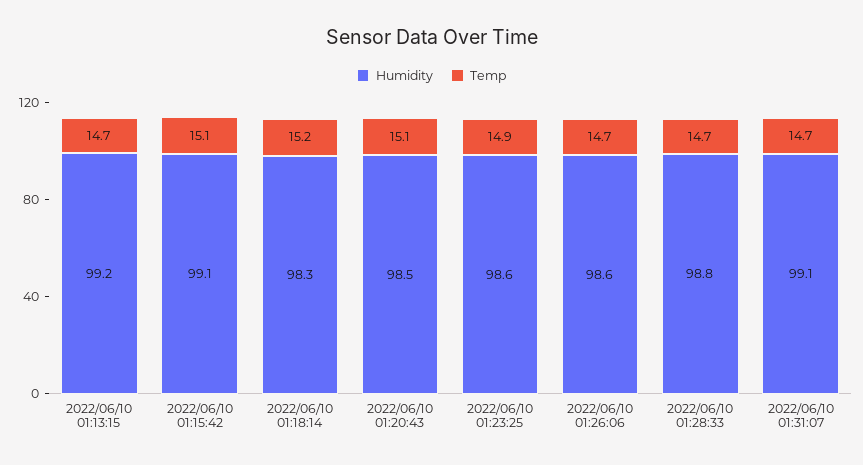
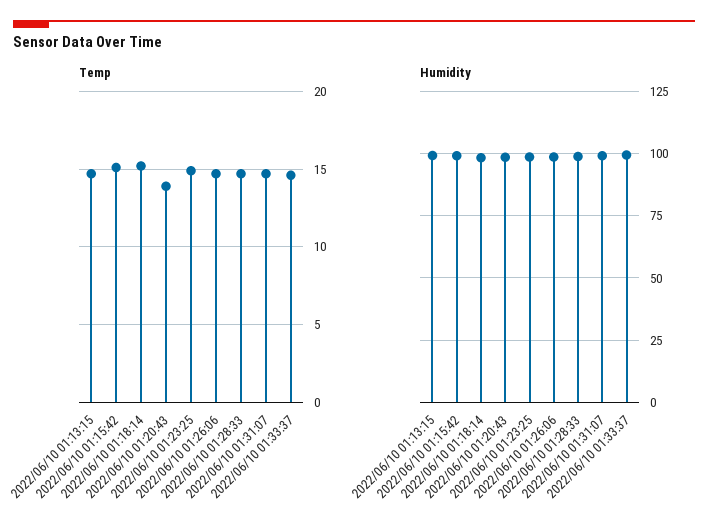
Temp, 2022/06/10 01:20:43: 15.1 -> 14
Temp, 2022/06/10 01:33:37: none -> 14.5
Humidity, 2022/06/10 01:33:37: none -> 100

